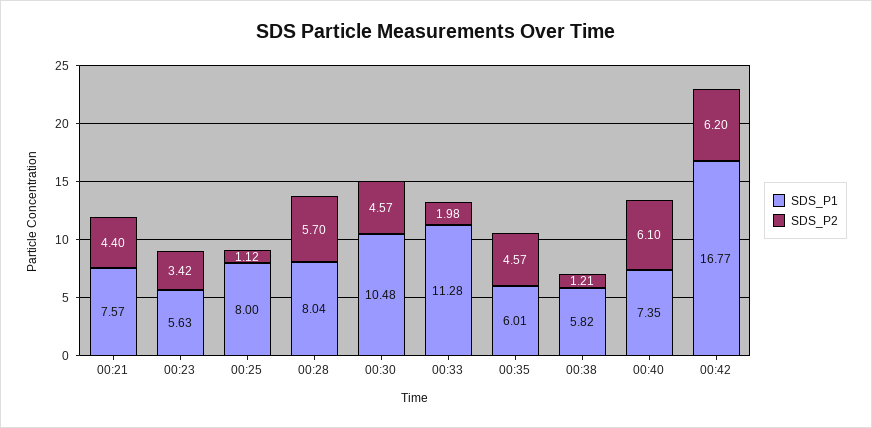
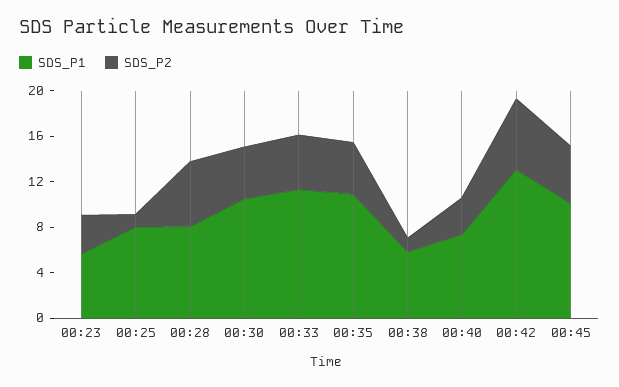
SDS_P1, 00:21: 7.57 -> none
SDS_P2, 00:21: 4.4 -> none
SDS_P2, 00:33: 1.98 -> 5
SDS_P1, 00:35: 6.01 -> 11
SDS_P2, 00:40: 6.1 -> 3
SDS_P1, 00:42: 16.77 -> 13
SDS_P1, 00:45: none -> 10
SDS_P2, 00:45: none -> 5

